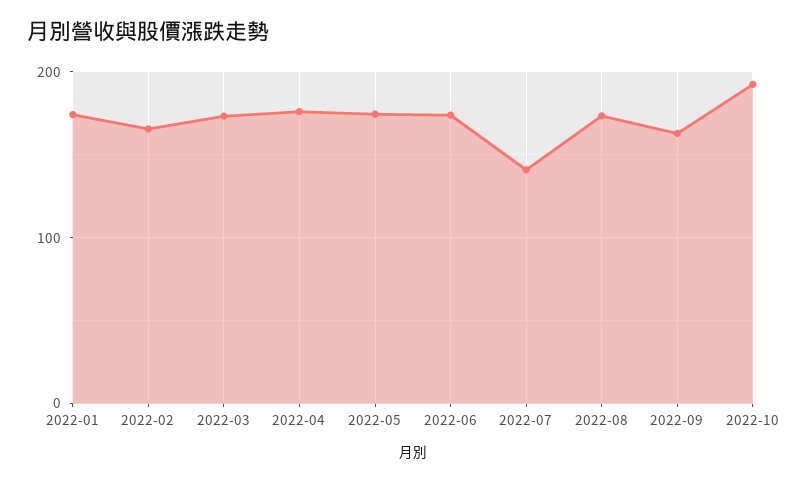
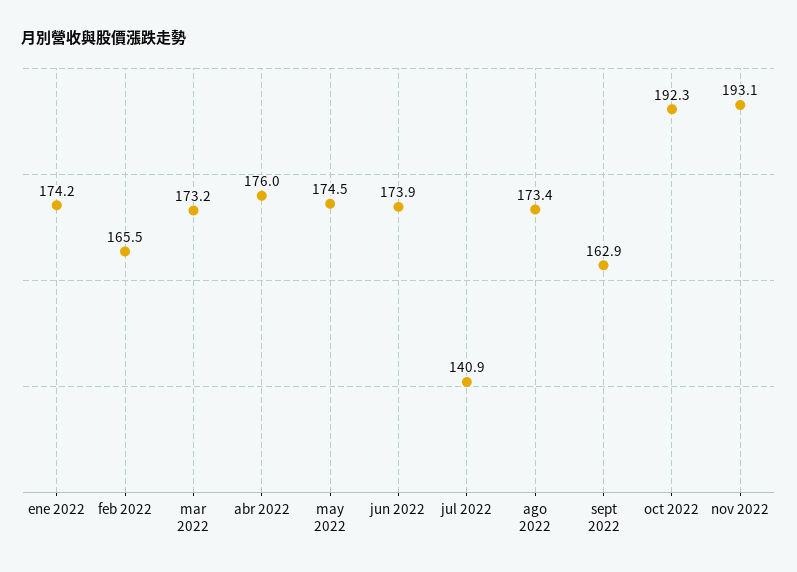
nov 2022: none -> 193.1

